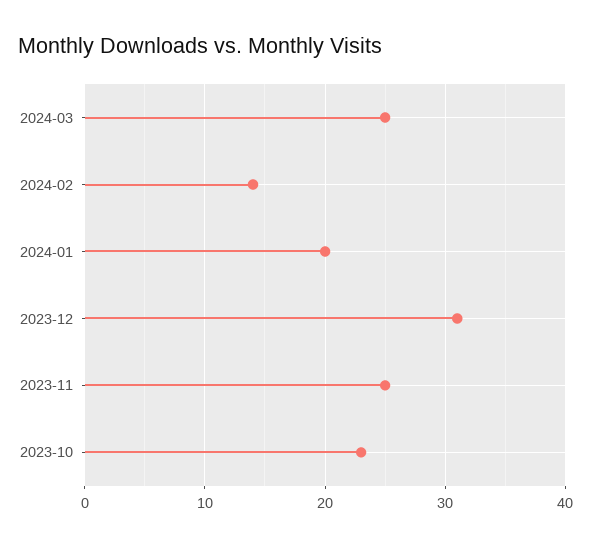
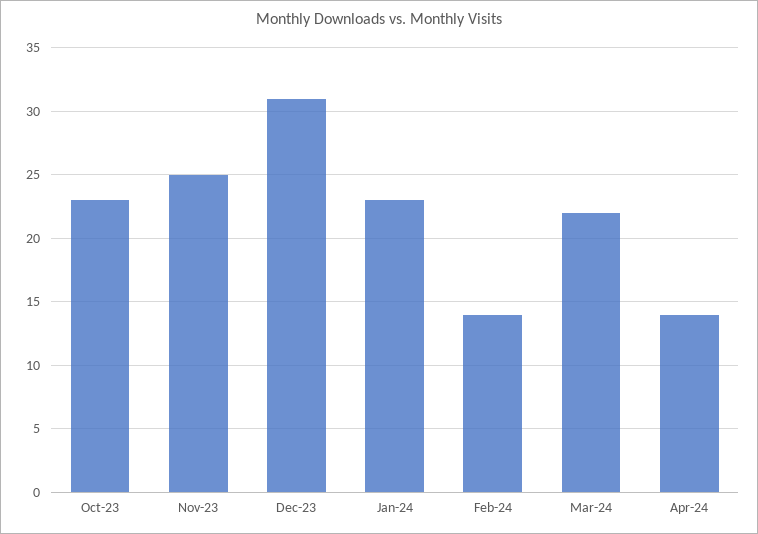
2024-03: 25 -> 22
2024-01: 20 -> 23
Apr-24: none -> 14

